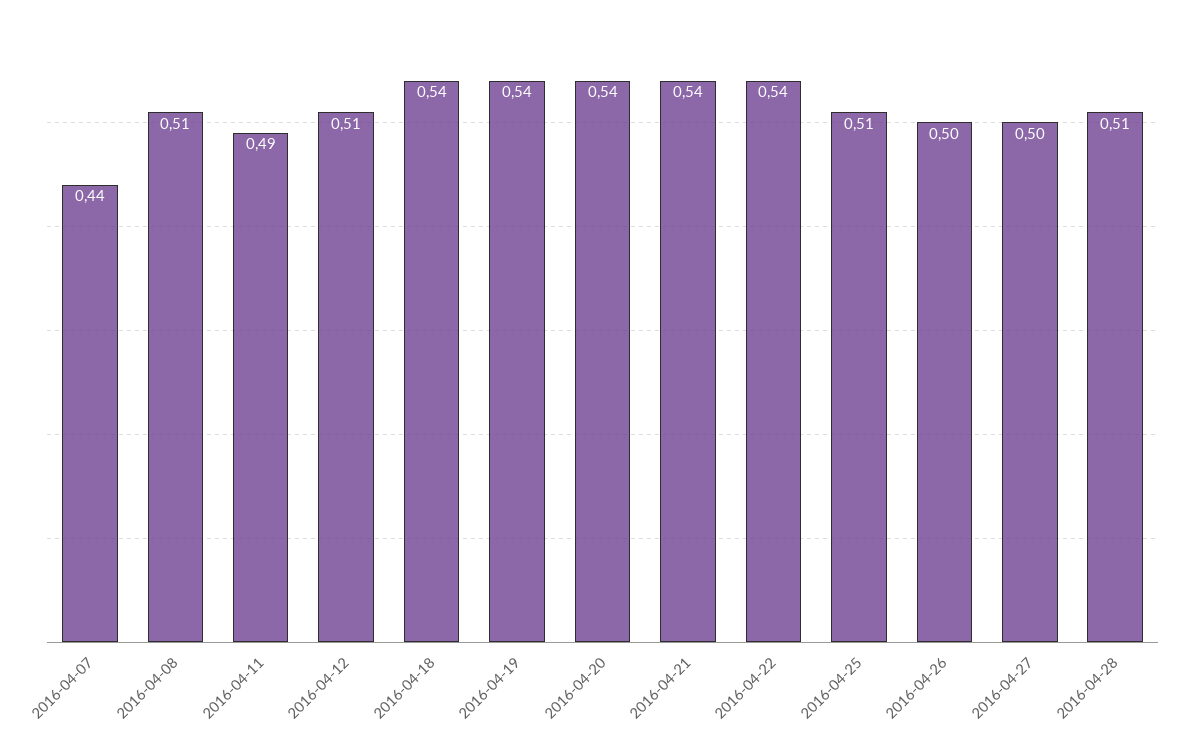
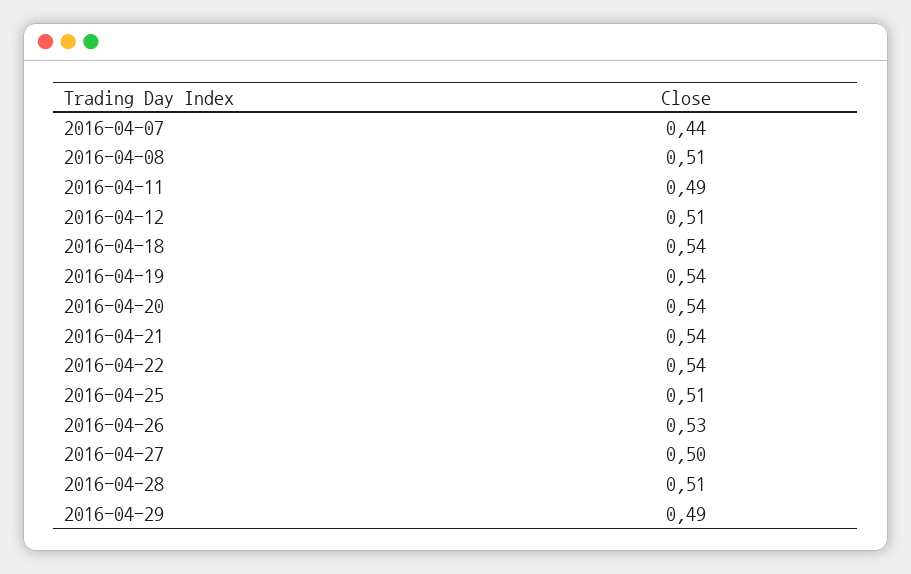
2016-04-26: 0.5 -> 0.53
2016-04-29: none -> 0.49

